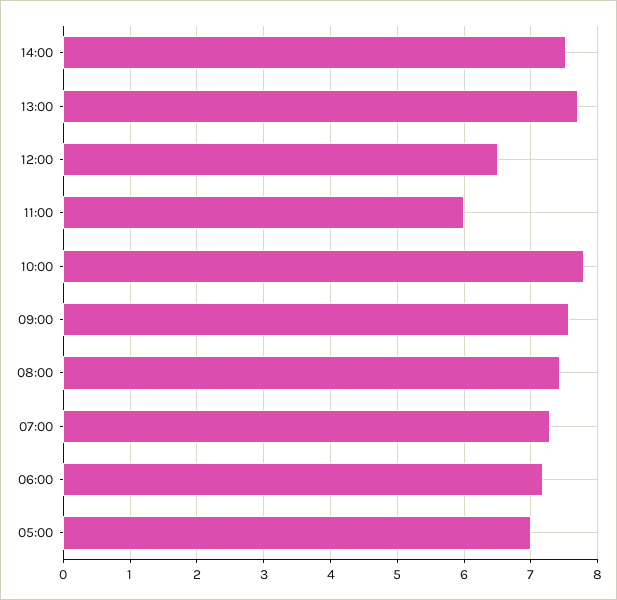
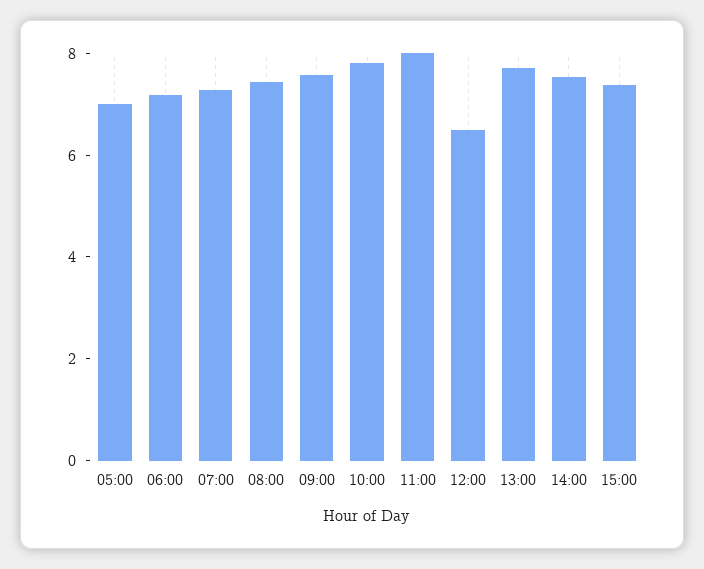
11:00: 6 -> 8
15:00: none -> 7.5

